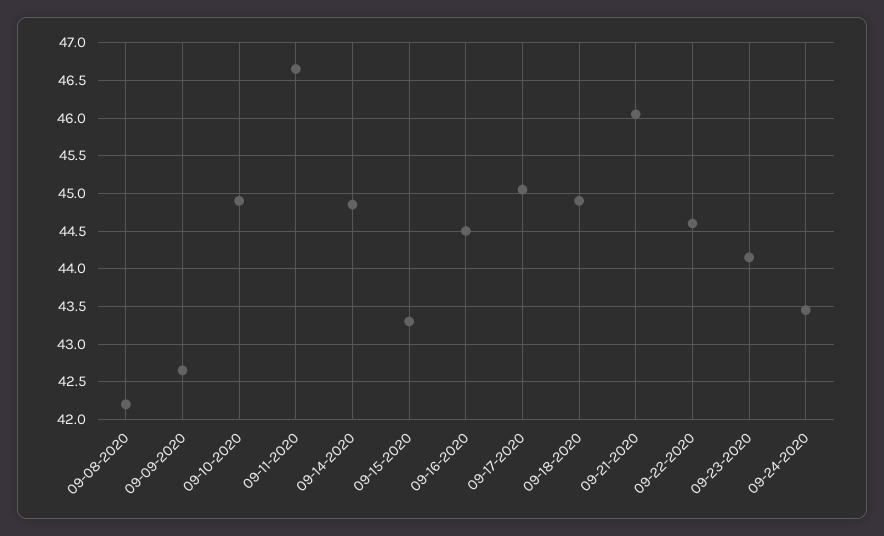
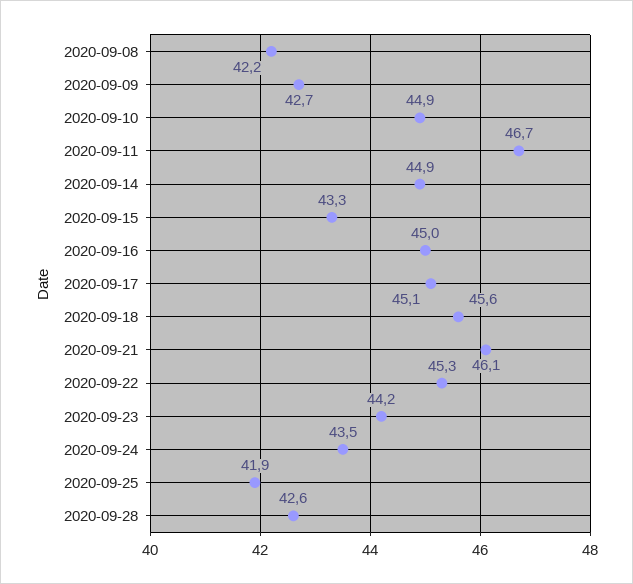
09-16-2020: 44.5 -> 45
09-18-2020: 44.9 -> 45.6
09-22-2020: 44.6 -> 45.3
2020-09-25: none -> 41.9
2020-09-28: none -> 42.6

